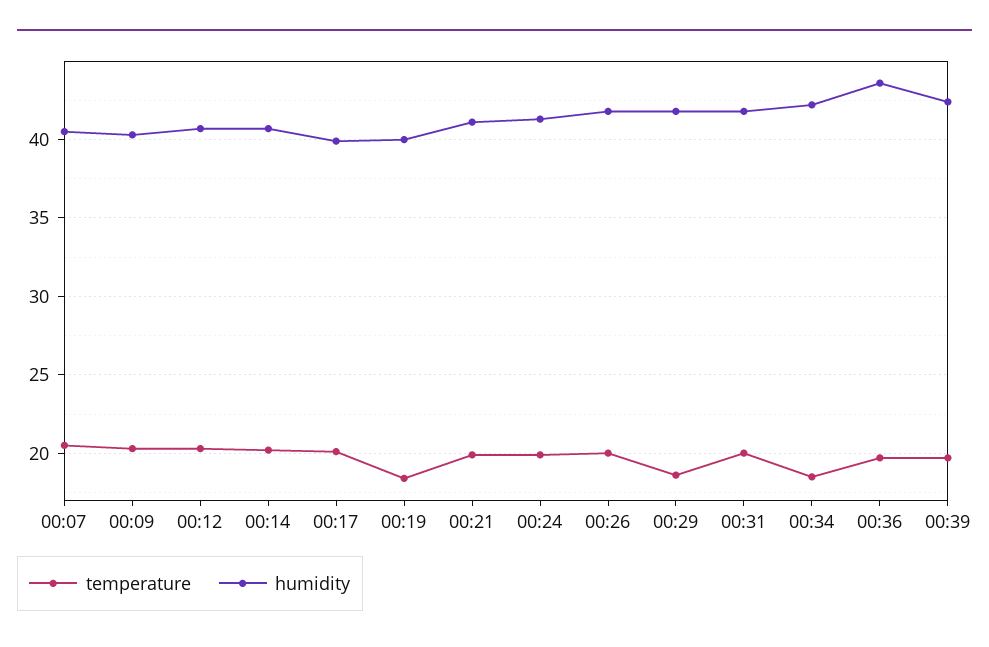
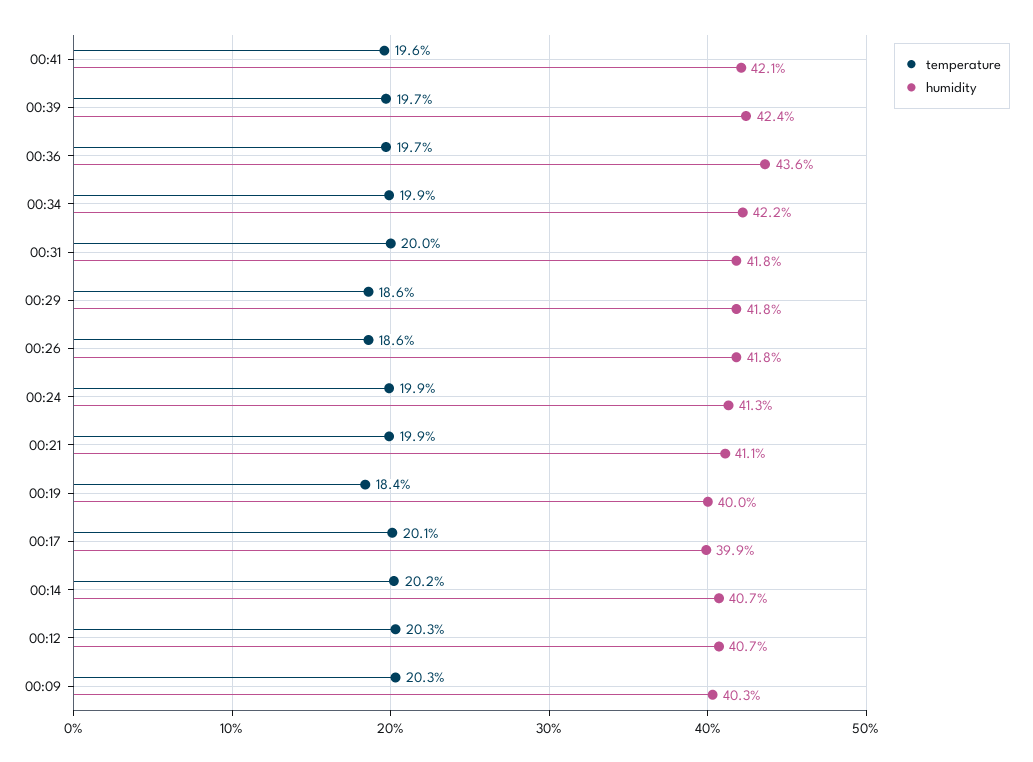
temperature, 00:07: 20.5 -> none
humidity, 00:07: 40.5 -> none
temperature, 00:26: 20 -> 18.6
temperature, 00:34: 18.5 -> 19.9
temperature, 00:41: none -> 19.6
humidity, 00:41: none -> 42.1

